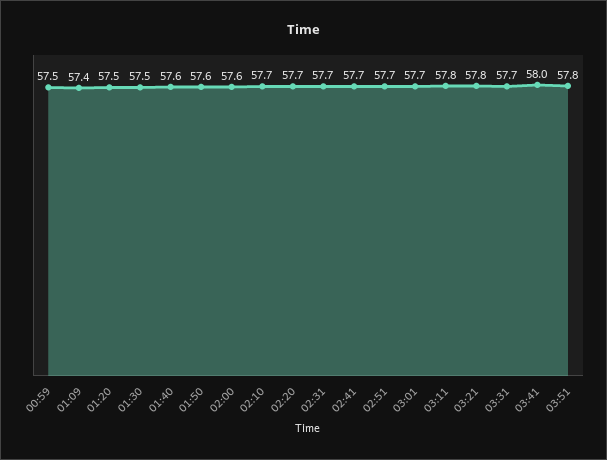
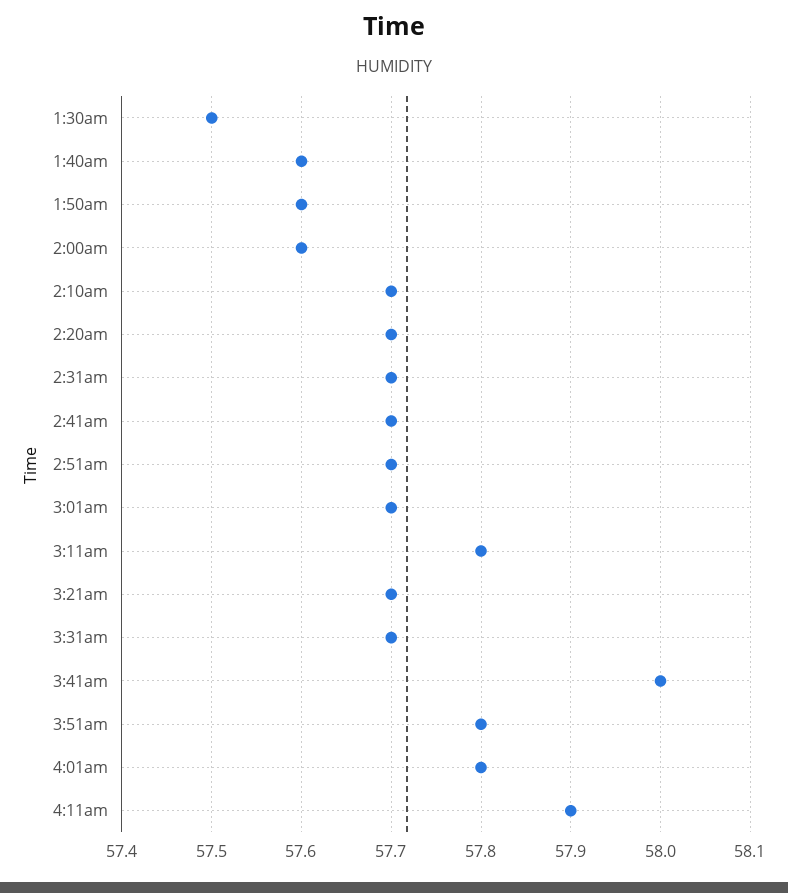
00:59: 57.5 -> none
01:09: 57.4 -> none
01:20: 57.5 -> none
03:21: 57.8 -> 57.7
4:01am: none -> 57.8
4:11am: none -> 57.9

